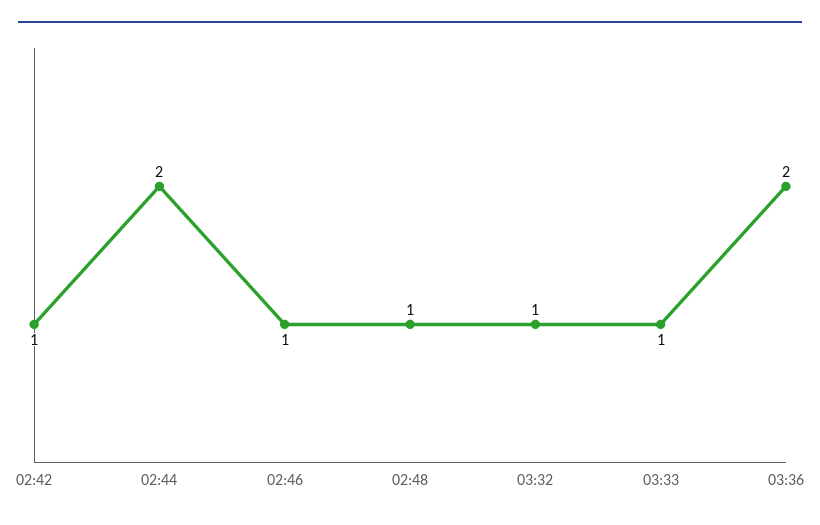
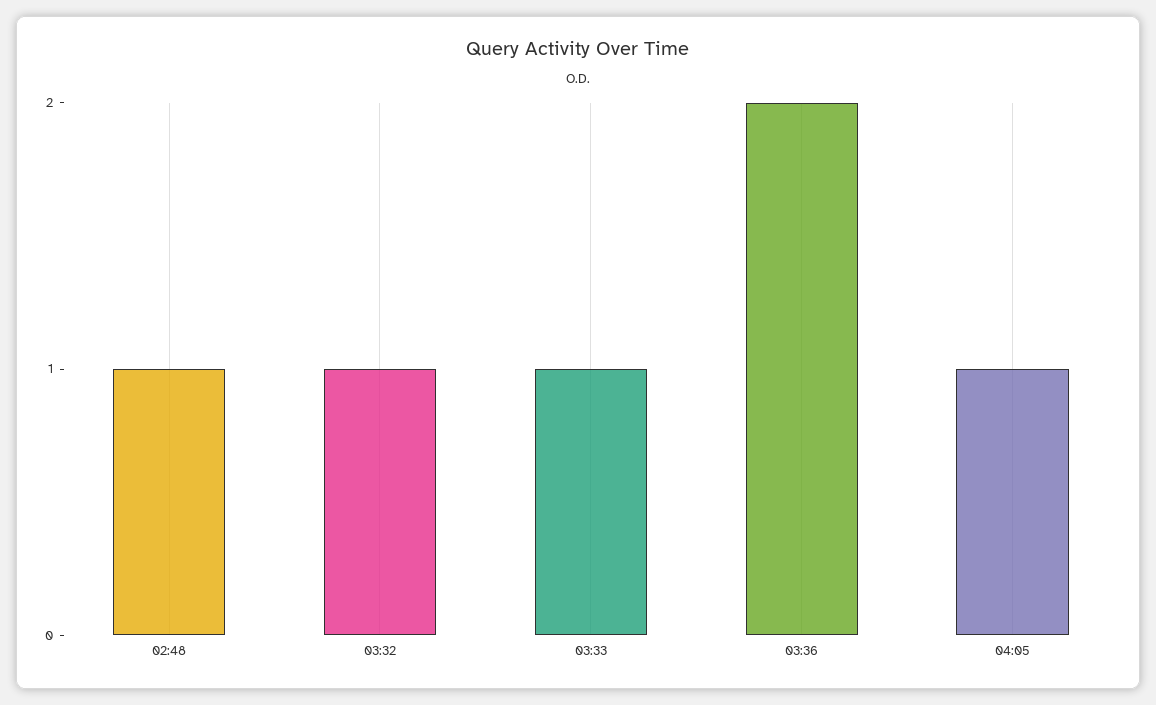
02:42: 1 -> none
02:44: 2 -> none
02:46: 1 -> none
04:05: none -> 1

